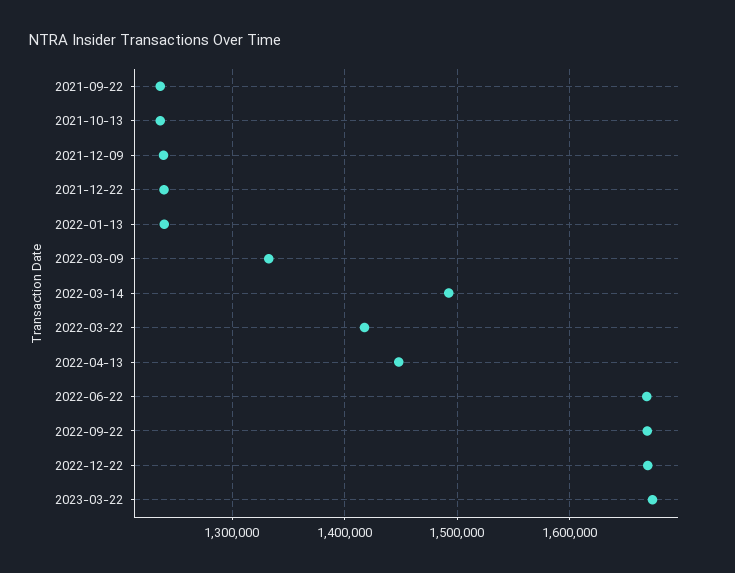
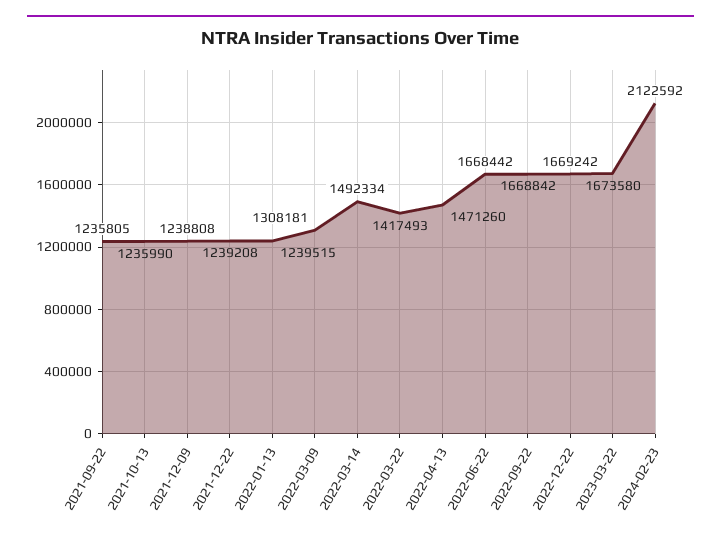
2022-03-09: 1330000 -> 1308181
2022-04-13: 1450000 -> 1471260
2024-02-23: none -> 2122592

